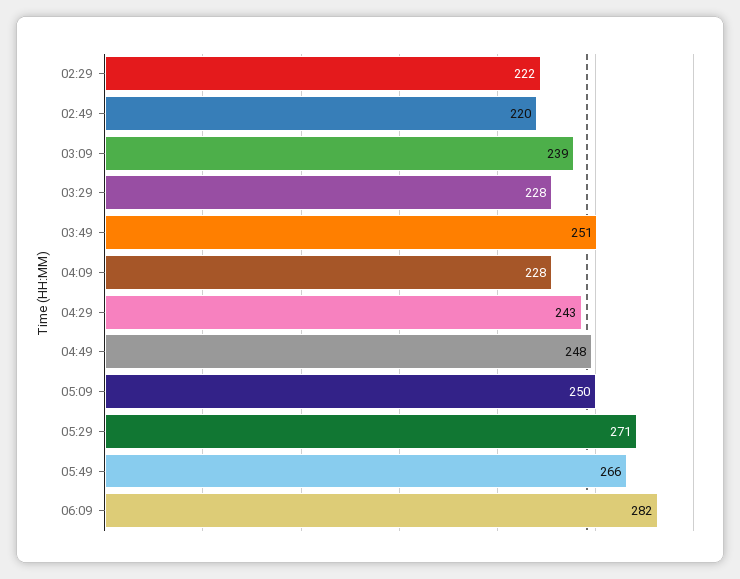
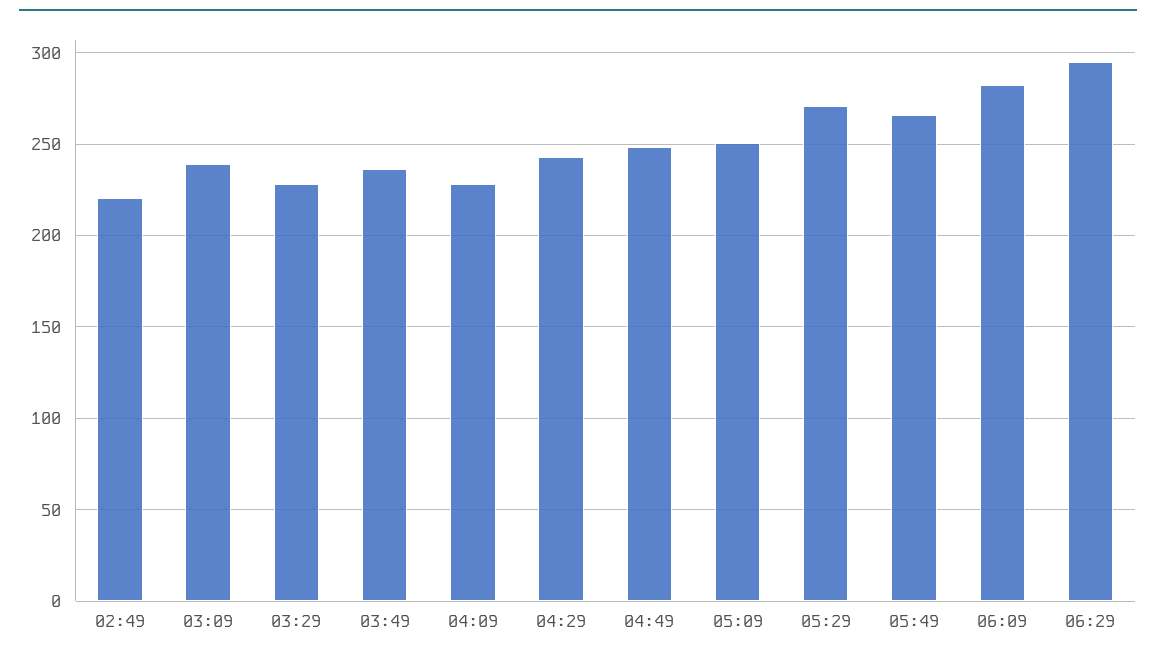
02:29: 222 -> none
03:49: 251 -> 235
06:29: none -> 295

